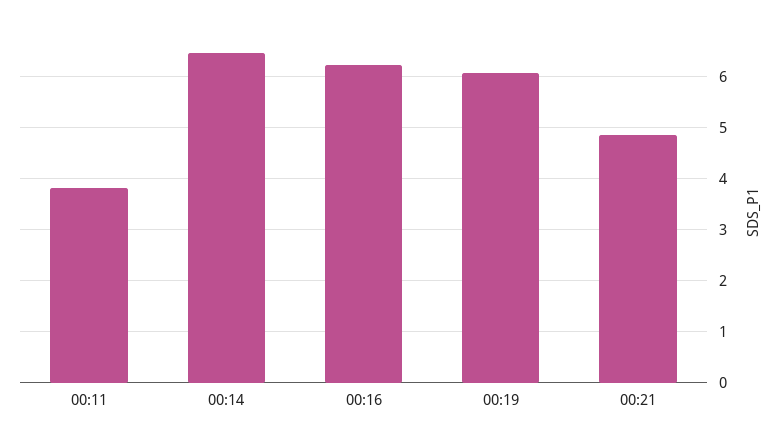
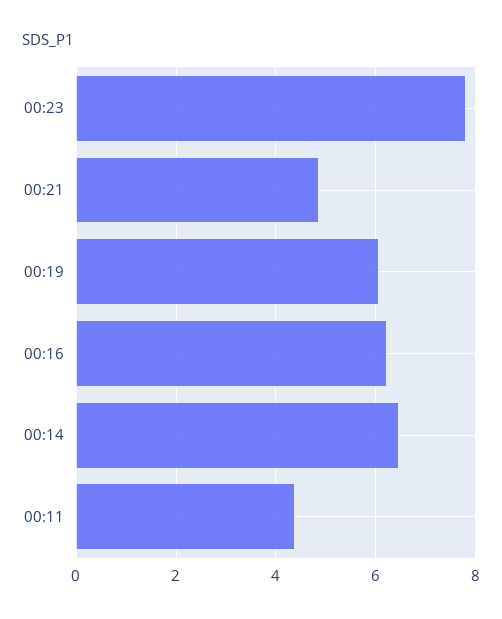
00:11: 3.8 -> 4.4
00:23: none -> 7.8

